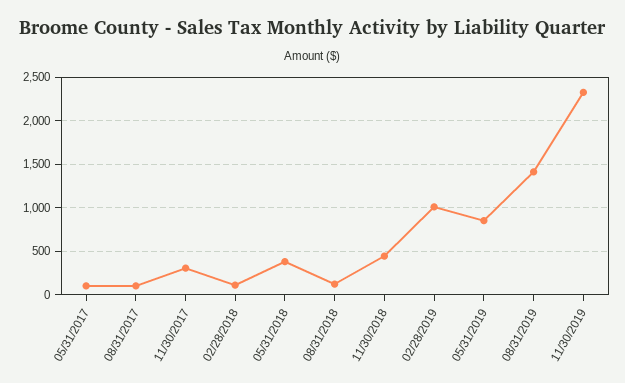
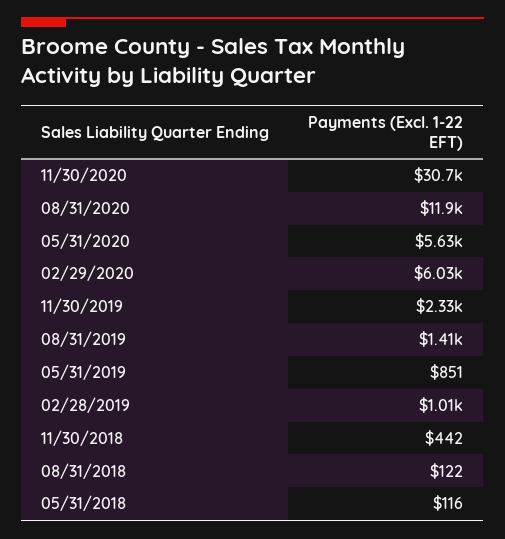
05/31/2017: 100 -> none
08/31/2017: 100 -> none
11/30/2017: 300 -> none
02/28/2018: 100 -> none
05/31/2018: 400 -> 116
11/30/2020: none -> 30700
08/31/2020: none -> 11900
05/31/2020: none -> 5630
02/29/2020: none -> 6030

